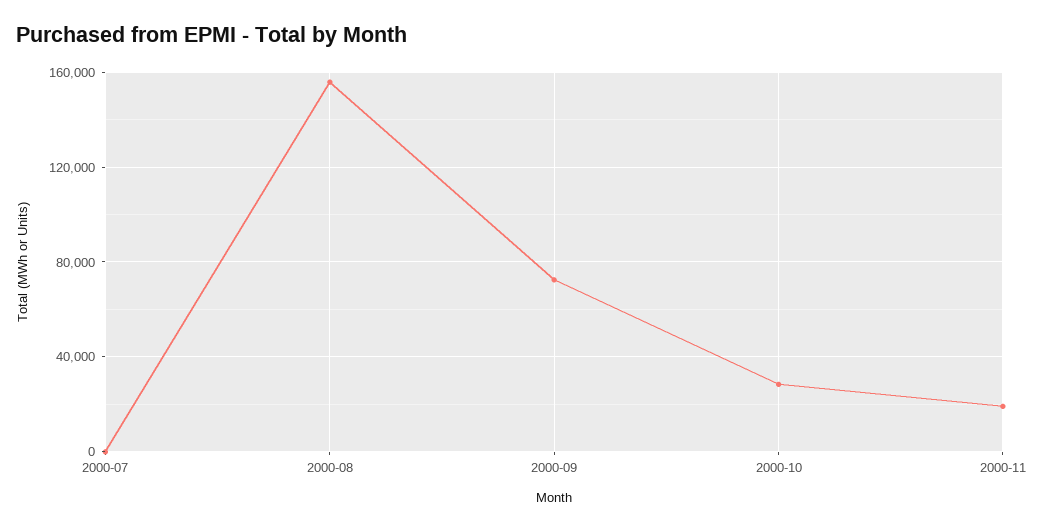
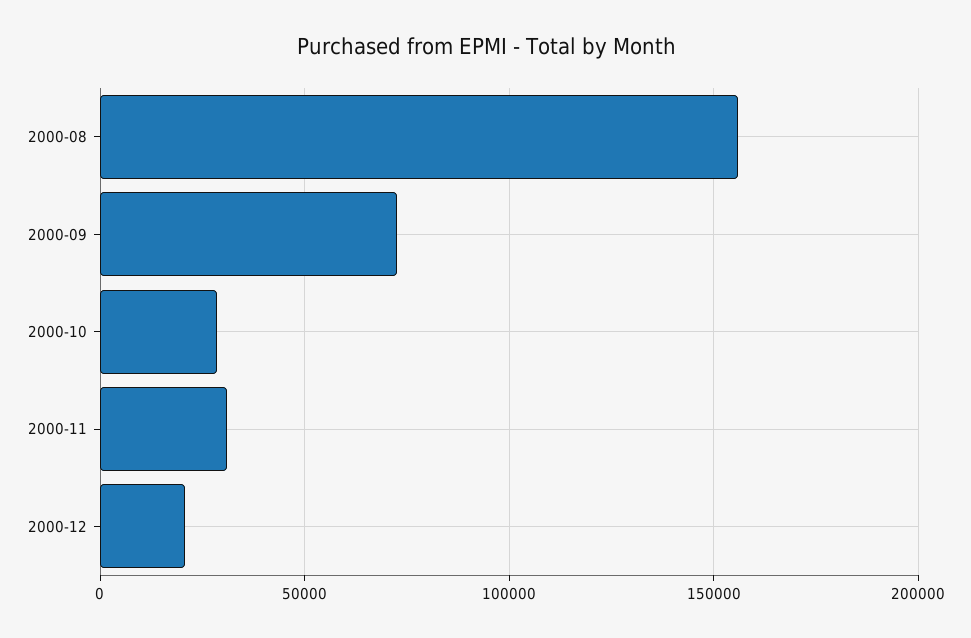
2000-07: 0 -> none
2000-11: 20000 -> 30000
2000-12: none -> 20000

